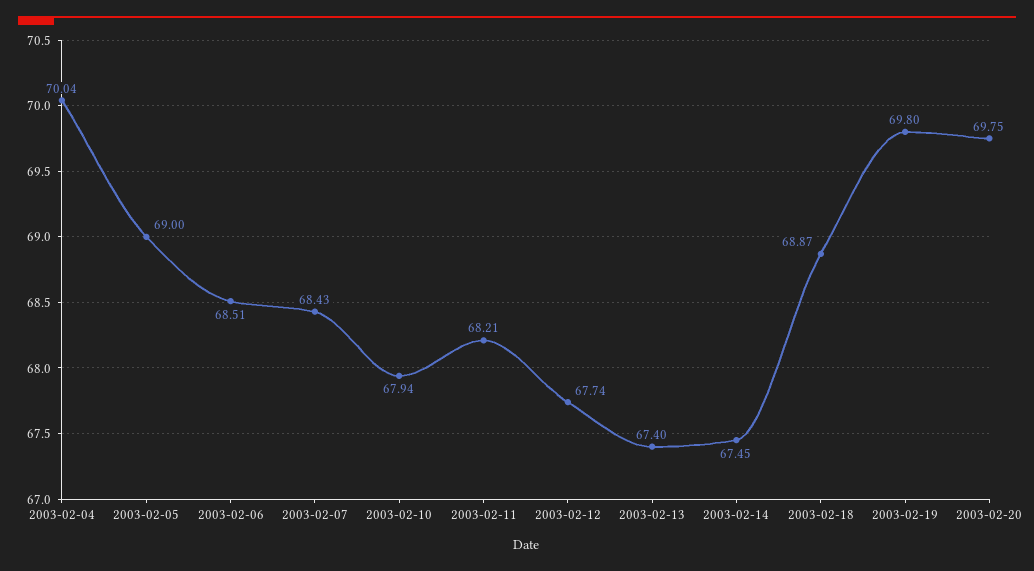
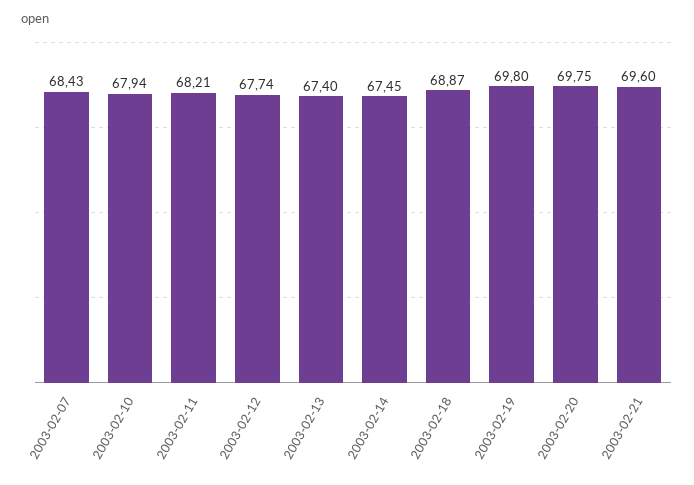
2003-02-04: 70.04 -> none
2003-02-05: 69 -> none
2003-02-06: 68.51 -> none
2003-02-21: none -> 69.6

